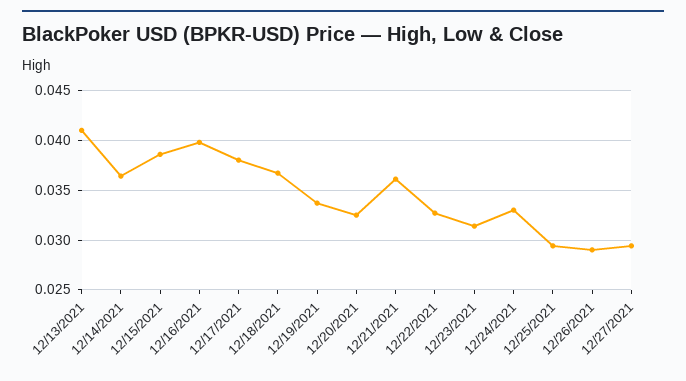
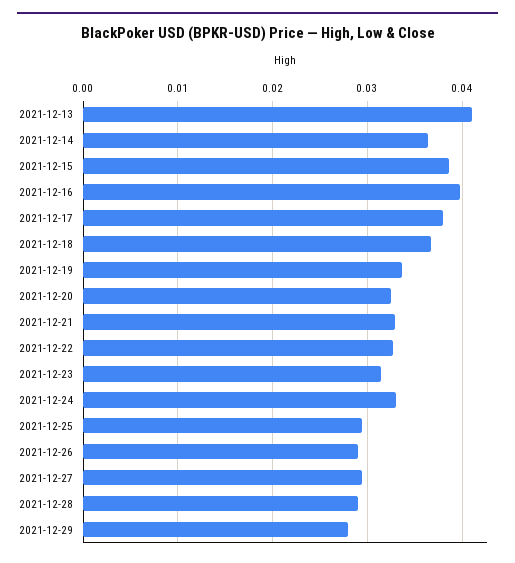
12/21/2021: 0.036 -> 0.033
2021-12-28: none -> 0.029
2021-12-29: none -> 0.028

